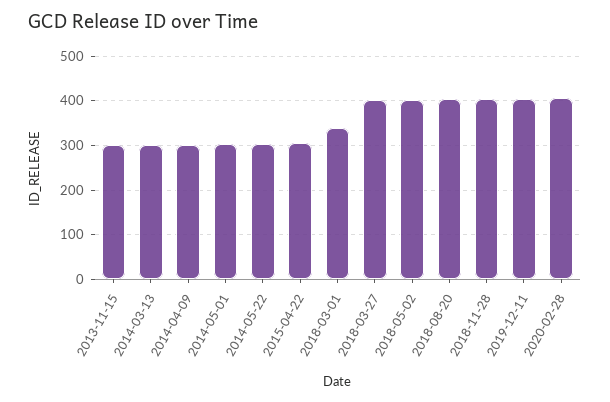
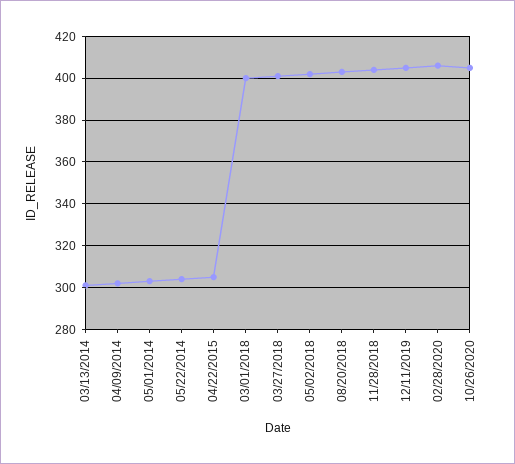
2013-11-15: 300 -> none
2018-03-01: 340 -> 400
10/26/2020: none -> 405

